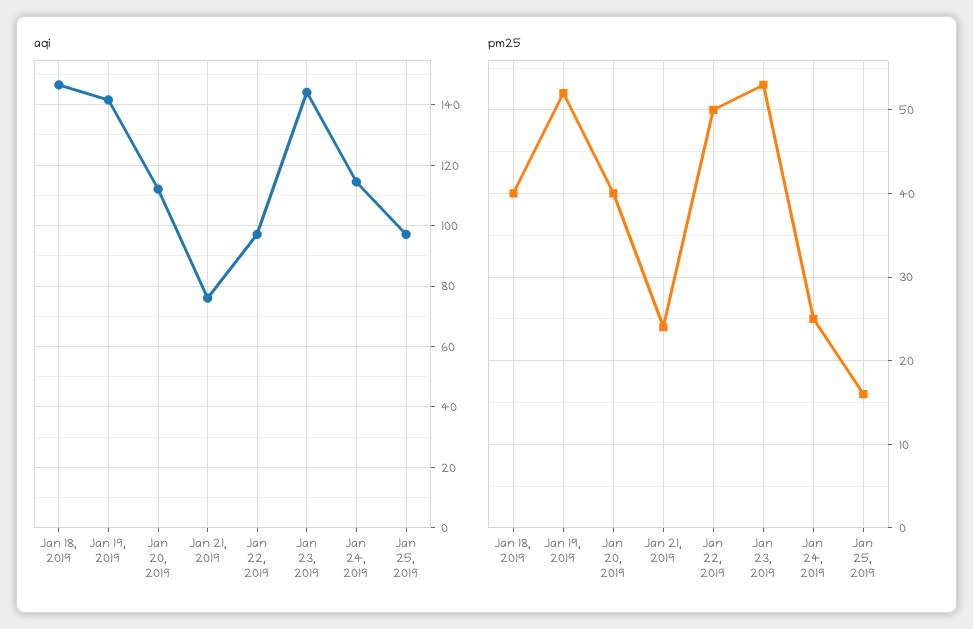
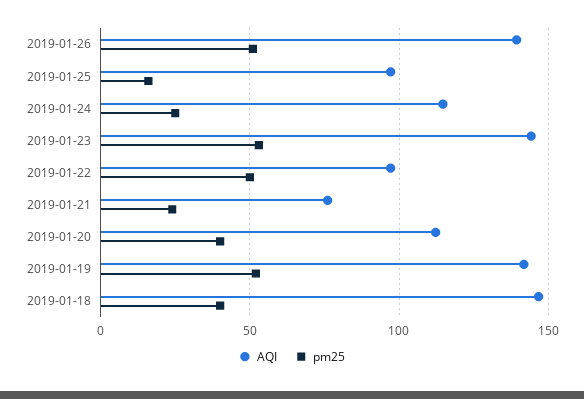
aqi, 2019-01-26: none -> 140
pm25, 2019-01-26: none -> 50

